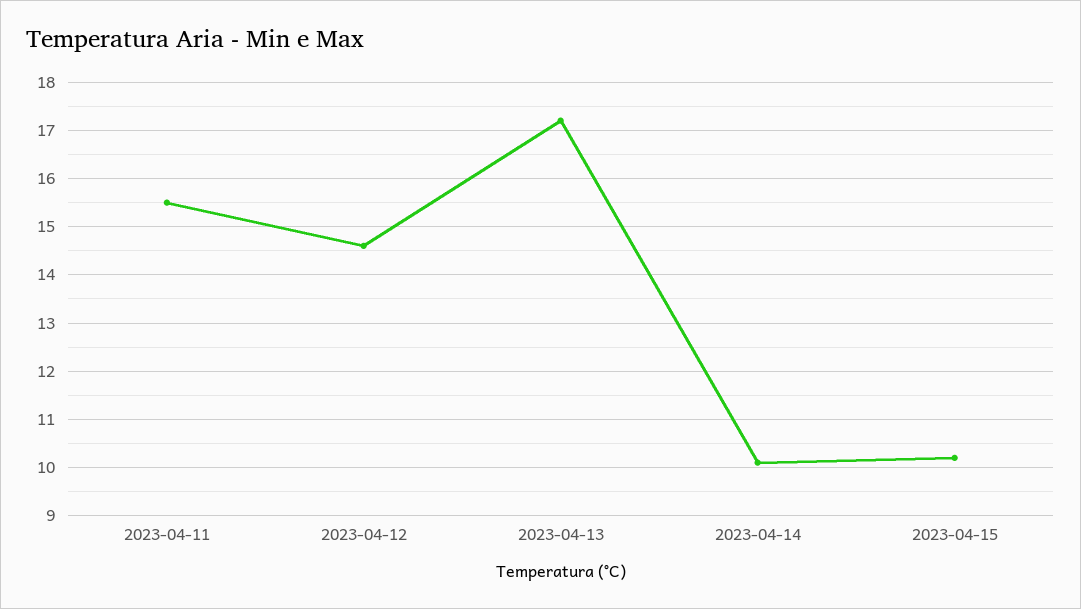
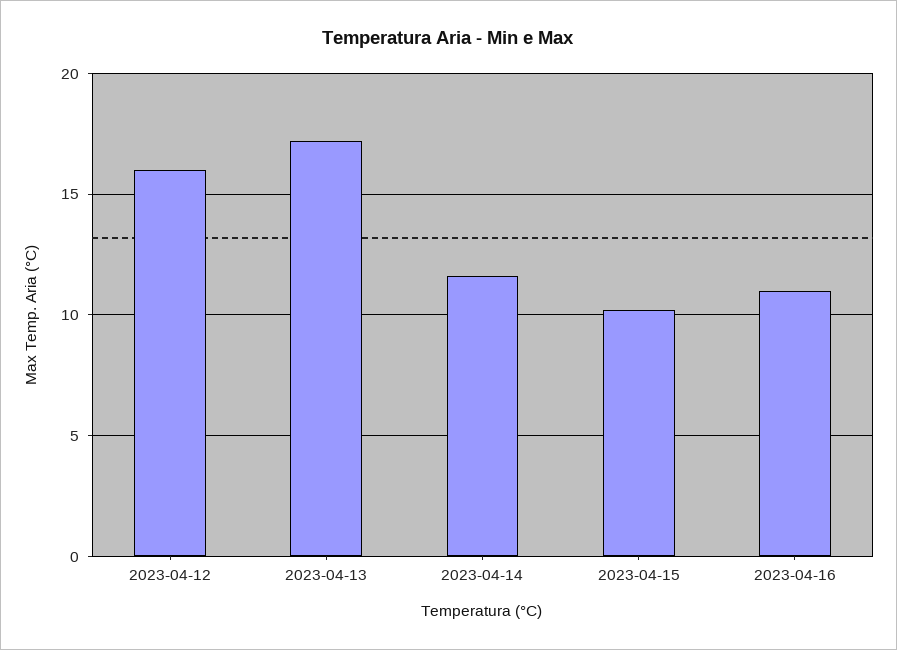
2023-04-11: 15.5 -> none
2023-04-12: 14.5 -> 16
2023-04-14: 10 -> 11.5
2023-04-16: none -> 11

